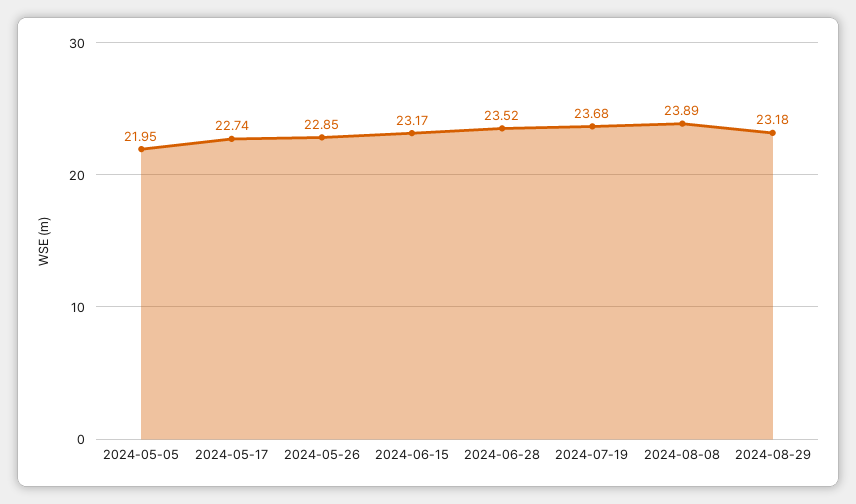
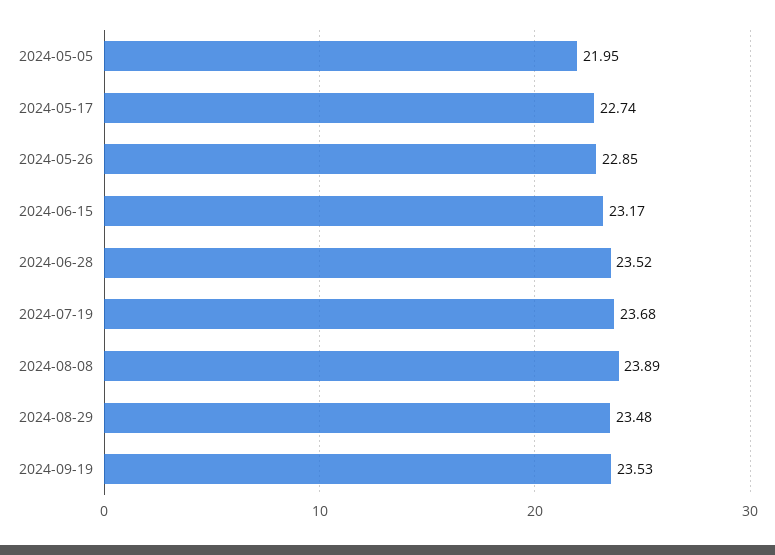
2024-08-29: 23.18 -> 23.48
2024-09-19: none -> 23.53

